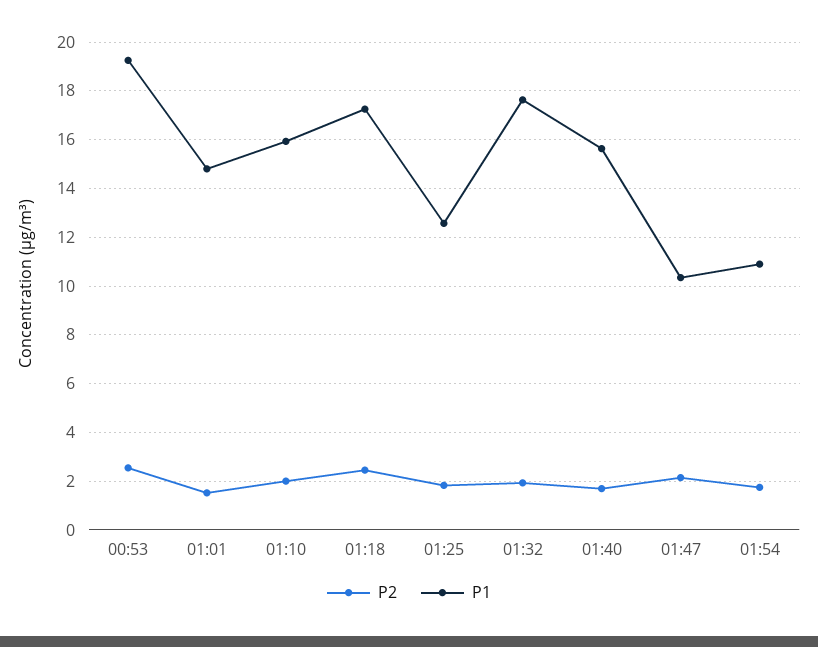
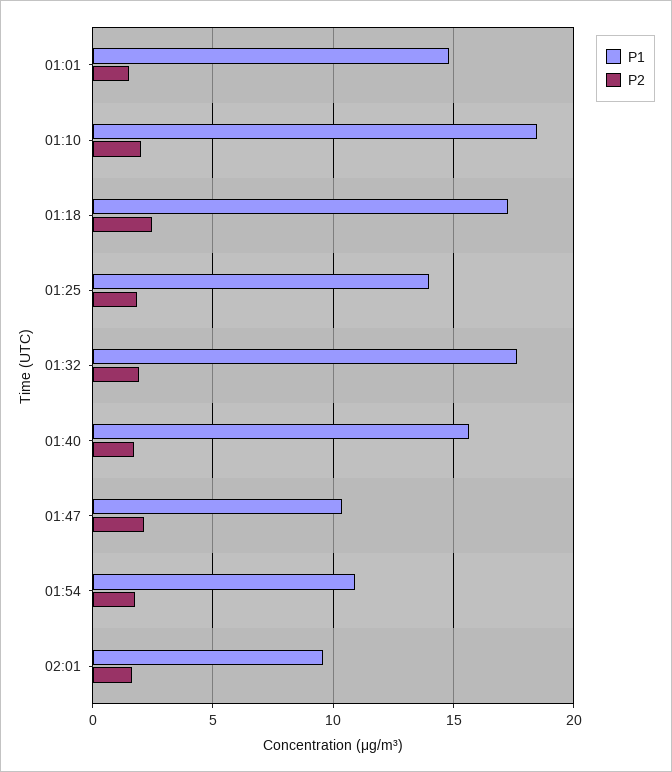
P2, 00:53: 2.5 -> none
P1, 00:53: 19.25 -> none
P1, 01:10: 16 -> 18.5
P1, 01:25: 12.5 -> 14
P1, 02:01: none -> 9.5
P2, 02:01: none -> 1.5

